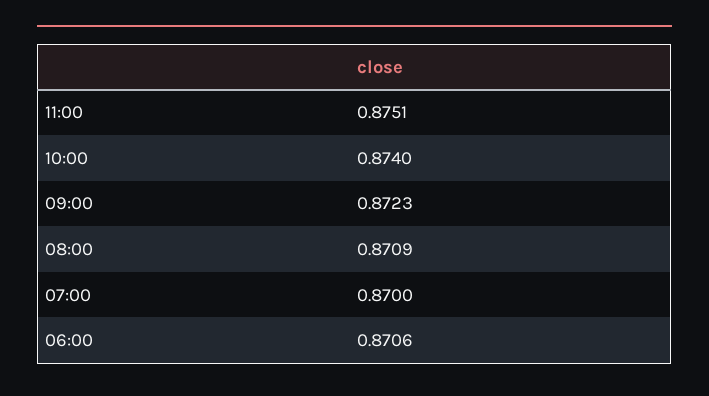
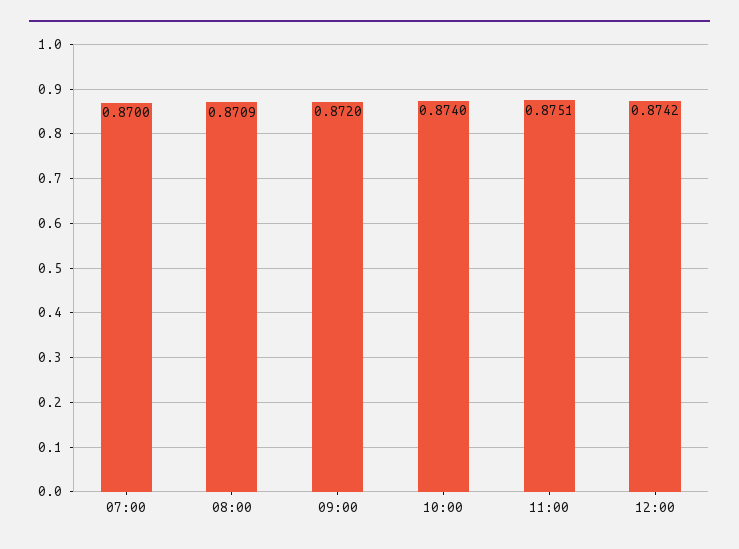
09:00: 0.8723 -> 0.872
06:00: 0.8706 -> none
12:00: none -> 0.8742

